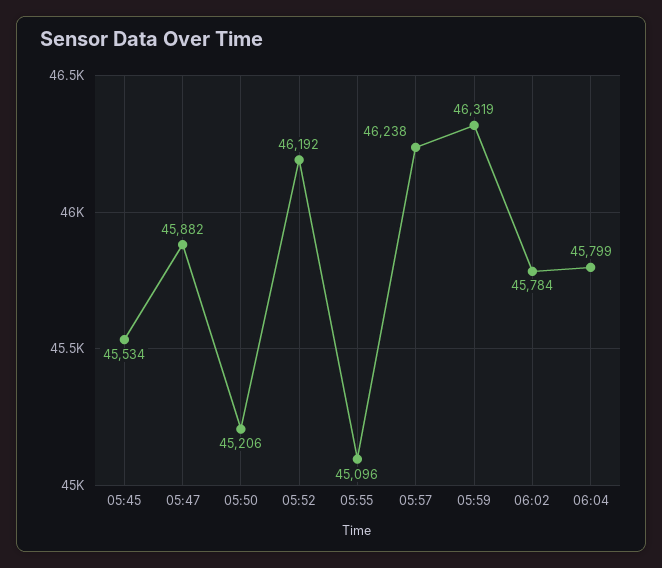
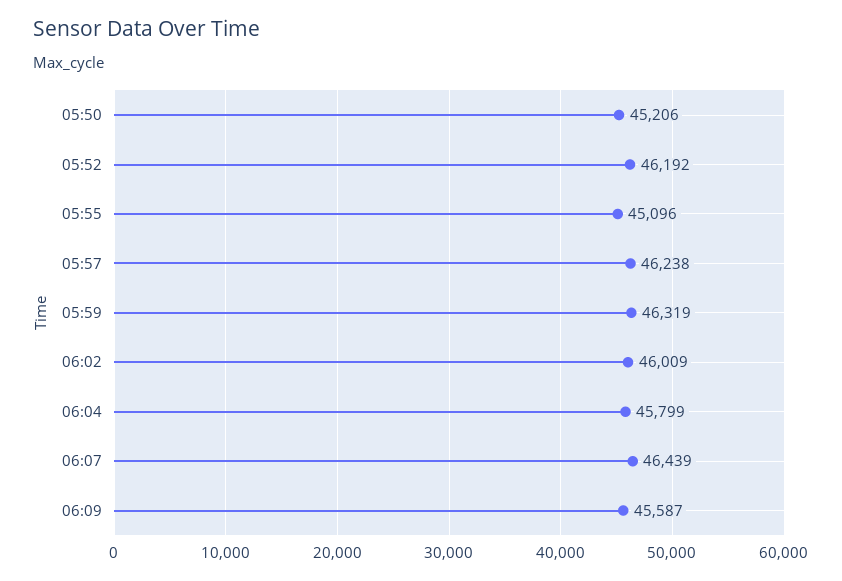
05:45: 45534 -> none
05:47: 45882 -> none
06:02: 45784 -> 46009
06:07: none -> 46439
06:09: none -> 45587

